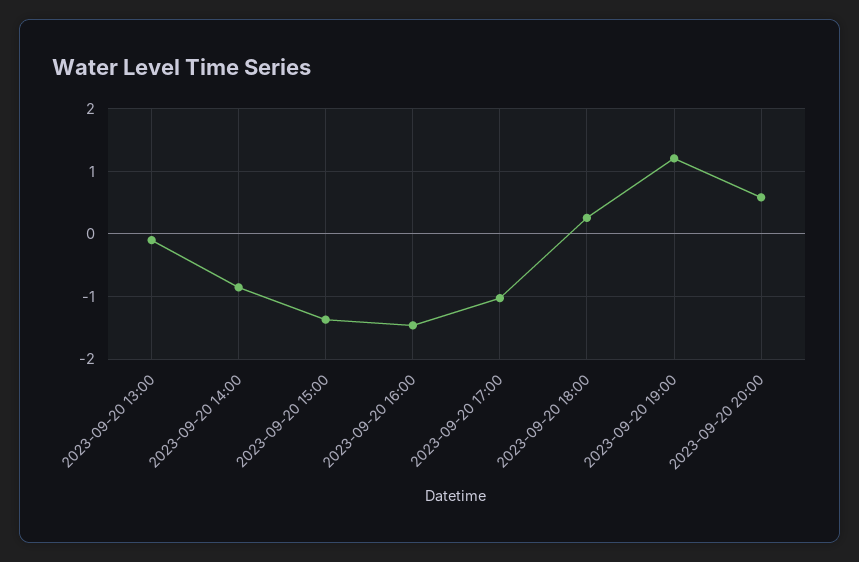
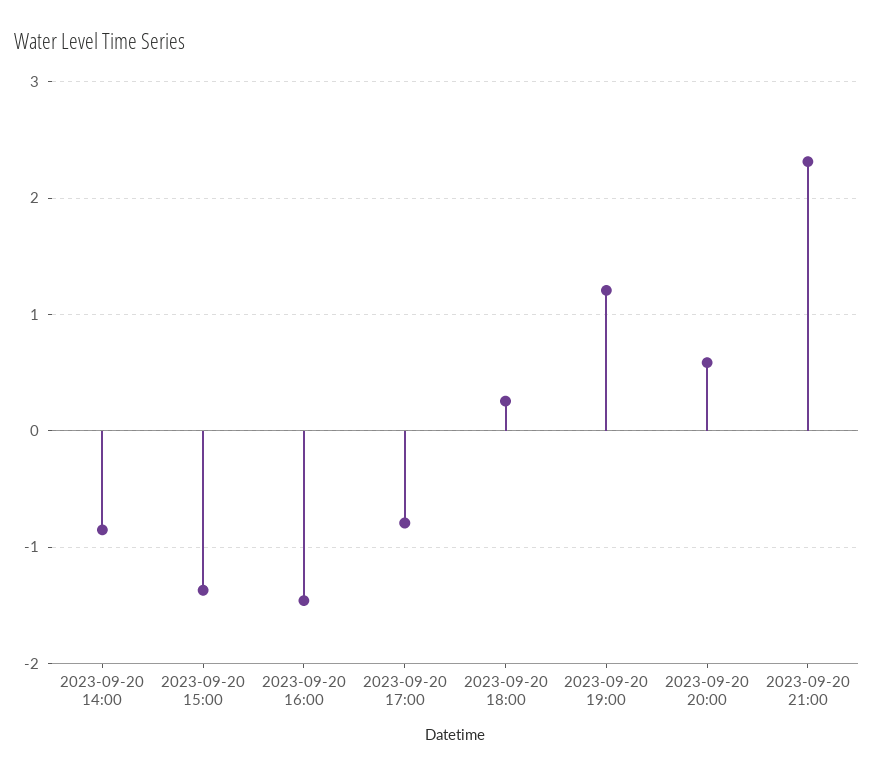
2023-09-20 13:00: -0.1 -> none
2023-09-20 17:00: -1 -> -0.8
2023-09-20 21:00: none -> 2.3

